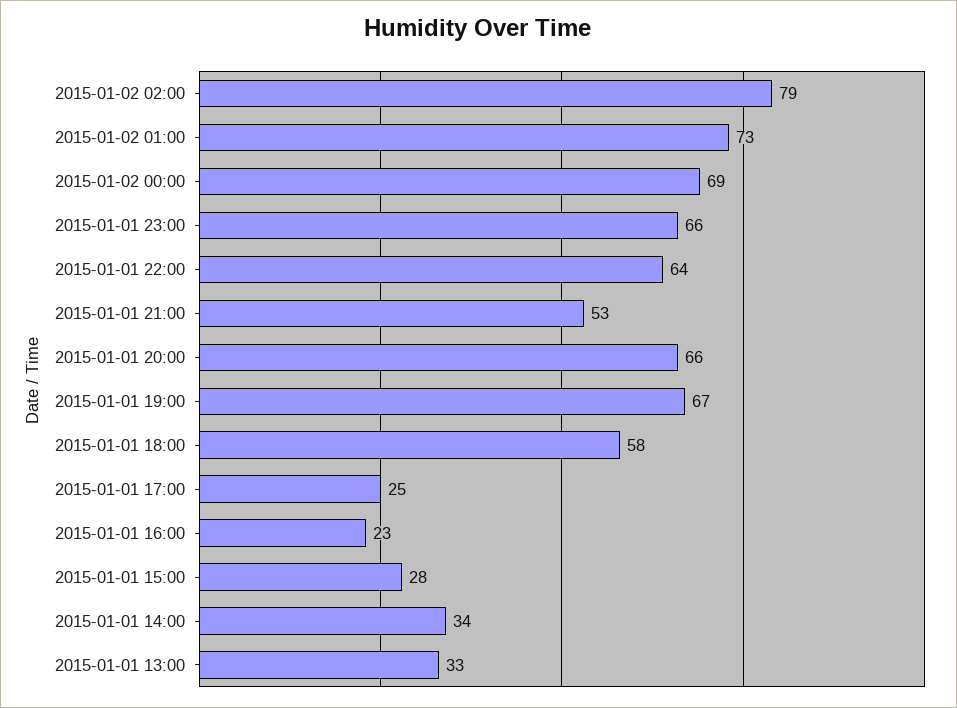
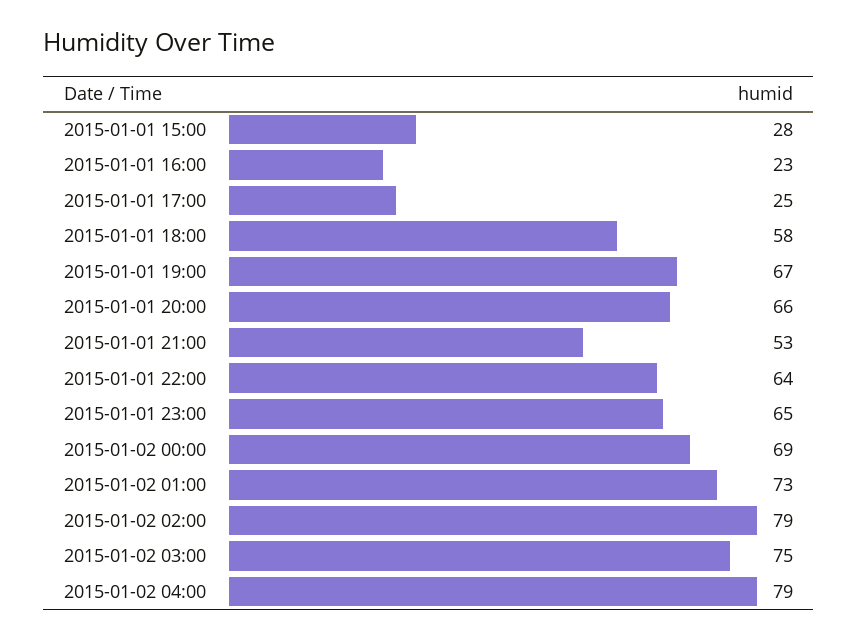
2015-01-01 23:00: 66 -> 65
2015-01-01 14:00: 34 -> none
2015-01-01 13:00: 33 -> none
2015-01-02 03:00: none -> 75
2015-01-02 04:00: none -> 79

